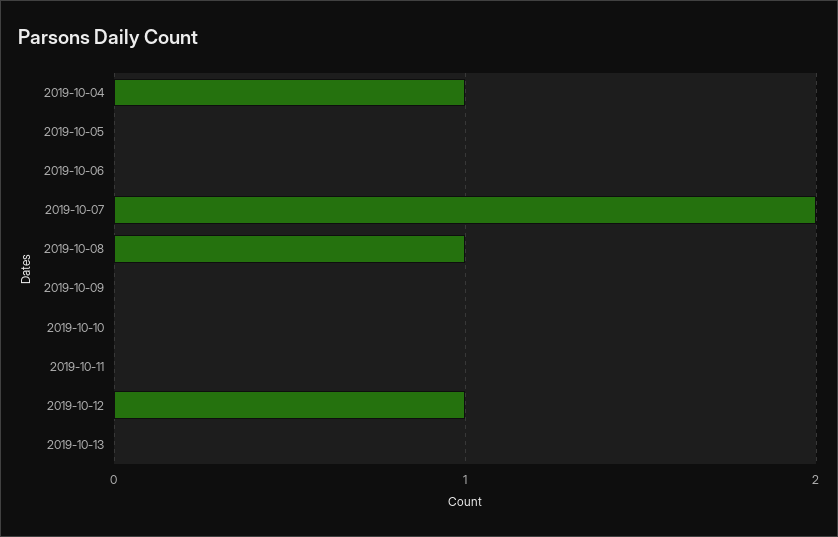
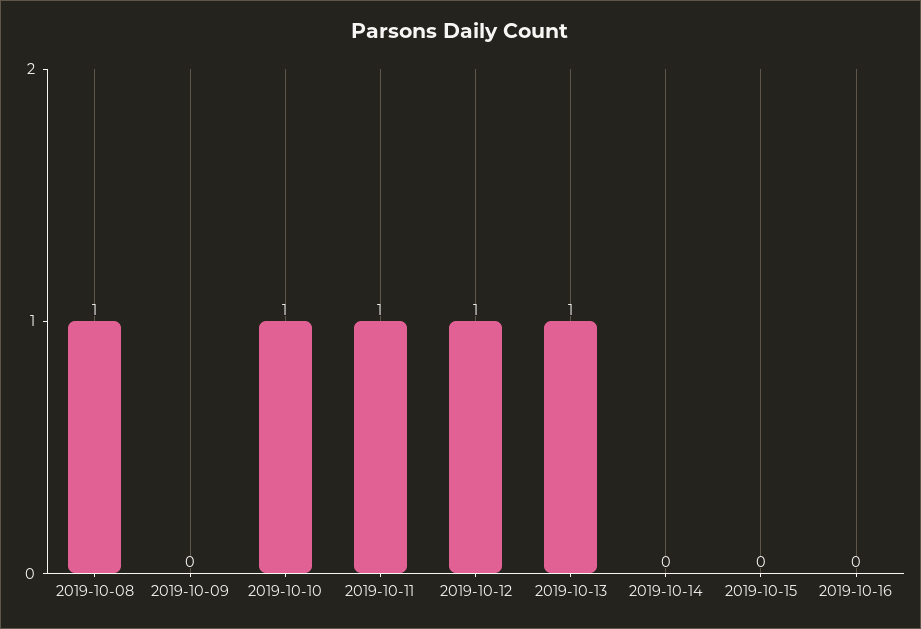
2019-10-04: 1 -> none
2019-10-05: 0 -> none
2019-10-06: 0 -> none
2019-10-07: 2 -> none
2019-10-10: 0 -> 1
2019-10-11: 0 -> 1
2019-10-13: 0 -> 1
2019-10-14: none -> 0
2019-10-15: none -> 0
2019-10-16: none -> 0

